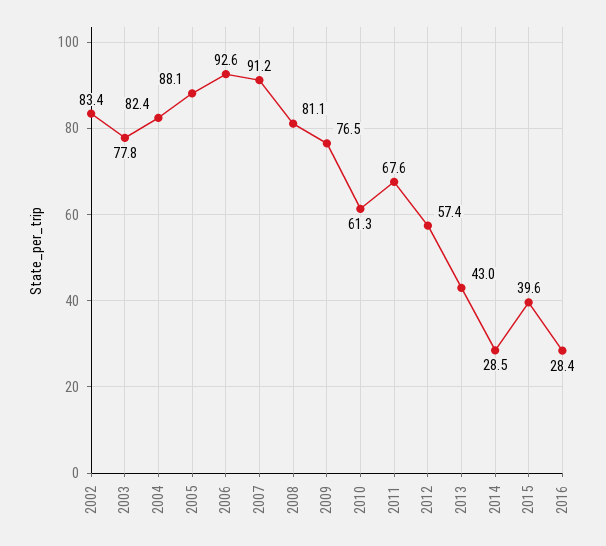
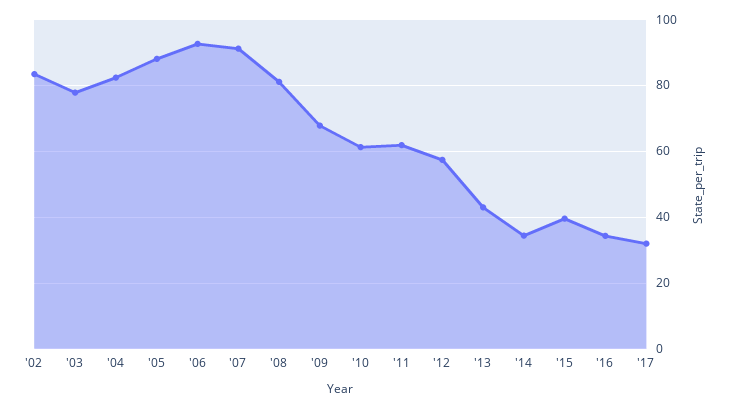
2009: 76.5 -> 68
2011: 67.6 -> 62
2014: 28.5 -> 34
2016: 28.4 -> 34
'17: none -> 32

